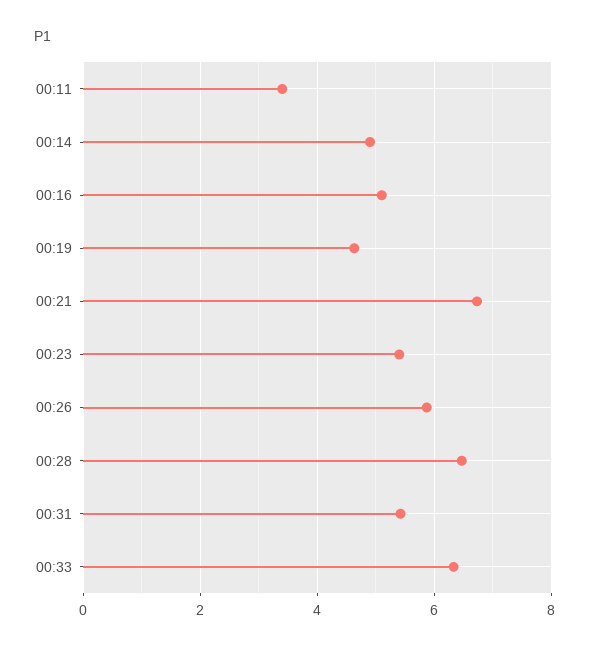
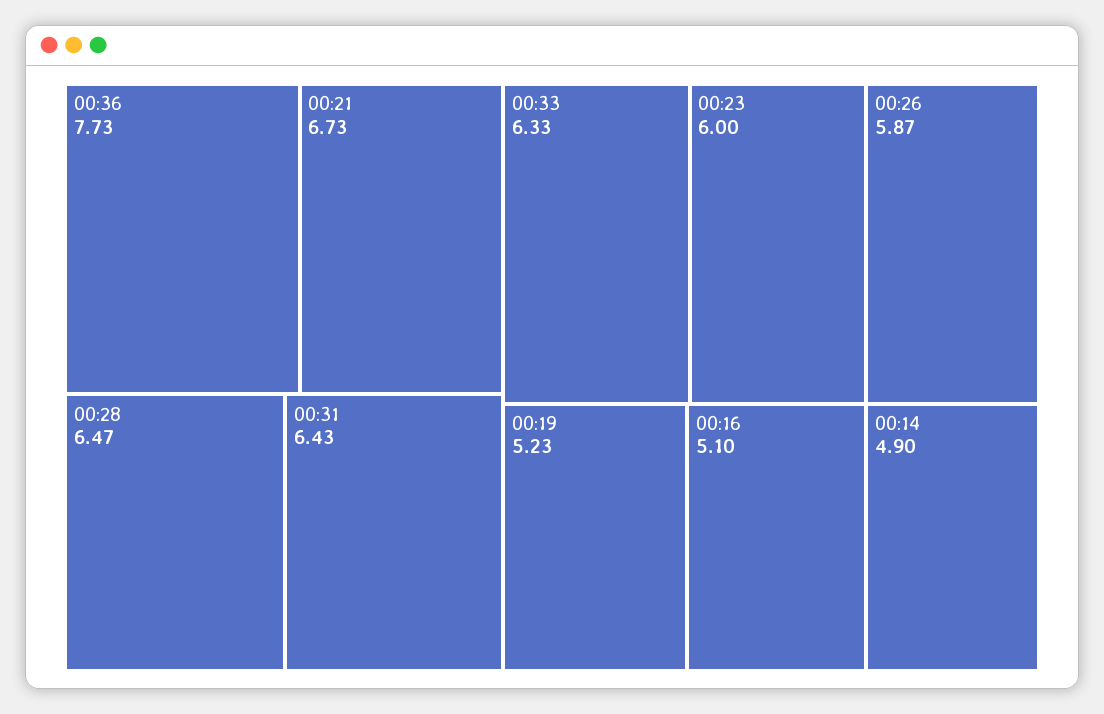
00:11: 3.4 -> none
00:19: 4.6 -> 5.23
00:23: 5.4 -> 6
00:31: 5.4 -> 6.43
00:36: none -> 7.73

